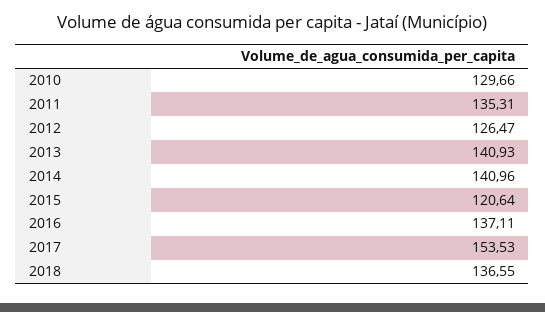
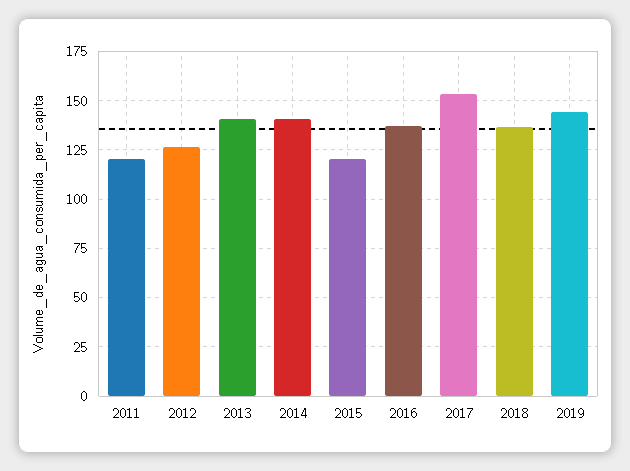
2010: 129.66 -> none
2011: 135.31 -> 120
2019: none -> 145

